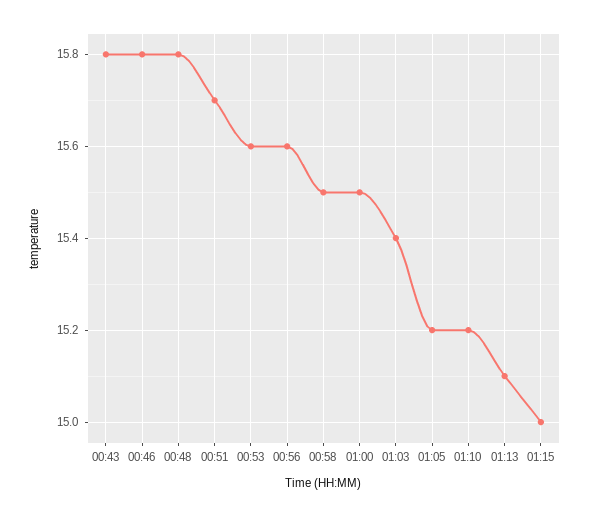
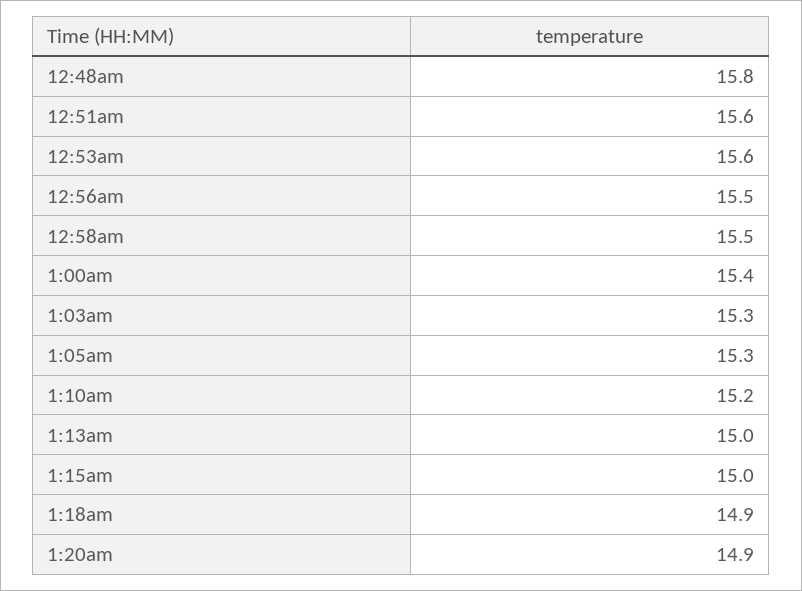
00:43: 15.8 -> none
00:46: 15.8 -> none
00:51: 15.7 -> 15.6
00:56: 15.6 -> 15.5
01:00: 15.5 -> 15.4
01:03: 15.4 -> 15.3
01:05: 15.2 -> 15.3
01:13: 15.1 -> 15
1:18am: none -> 14.9
1:20am: none -> 14.9

